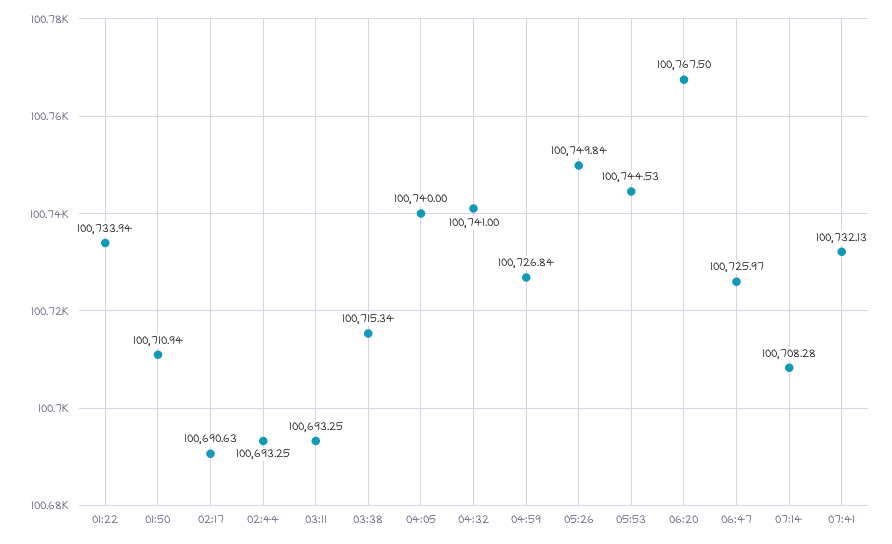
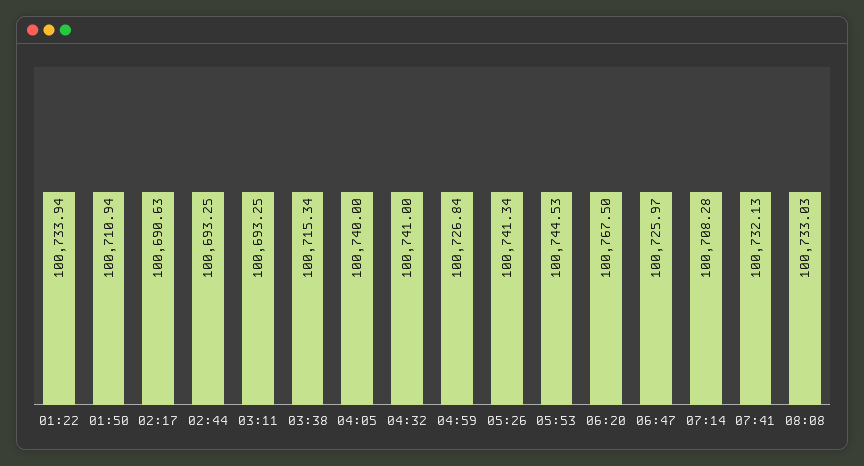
05:26: 100749.84 -> 100741.34
08:08: none -> 100733.03

